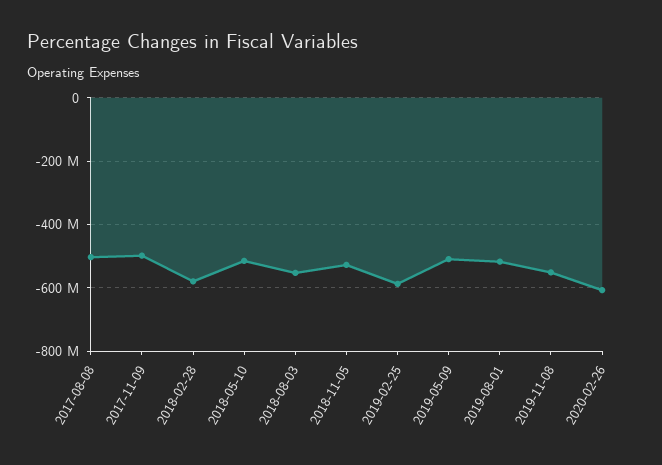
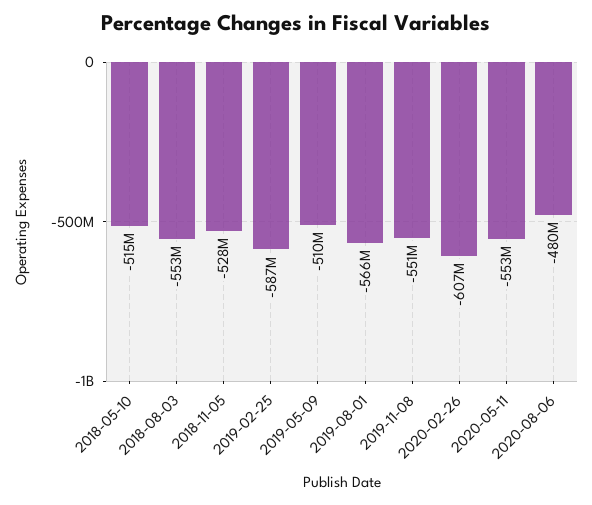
2017-08-08: -500000000 -> none
2017-11-09: -500000000 -> none
2018-02-28: -580000000 -> none
2019-08-01: -520000000 -> -566000000
2020-05-11: none -> -553000000
2020-08-06: none -> -480000000

